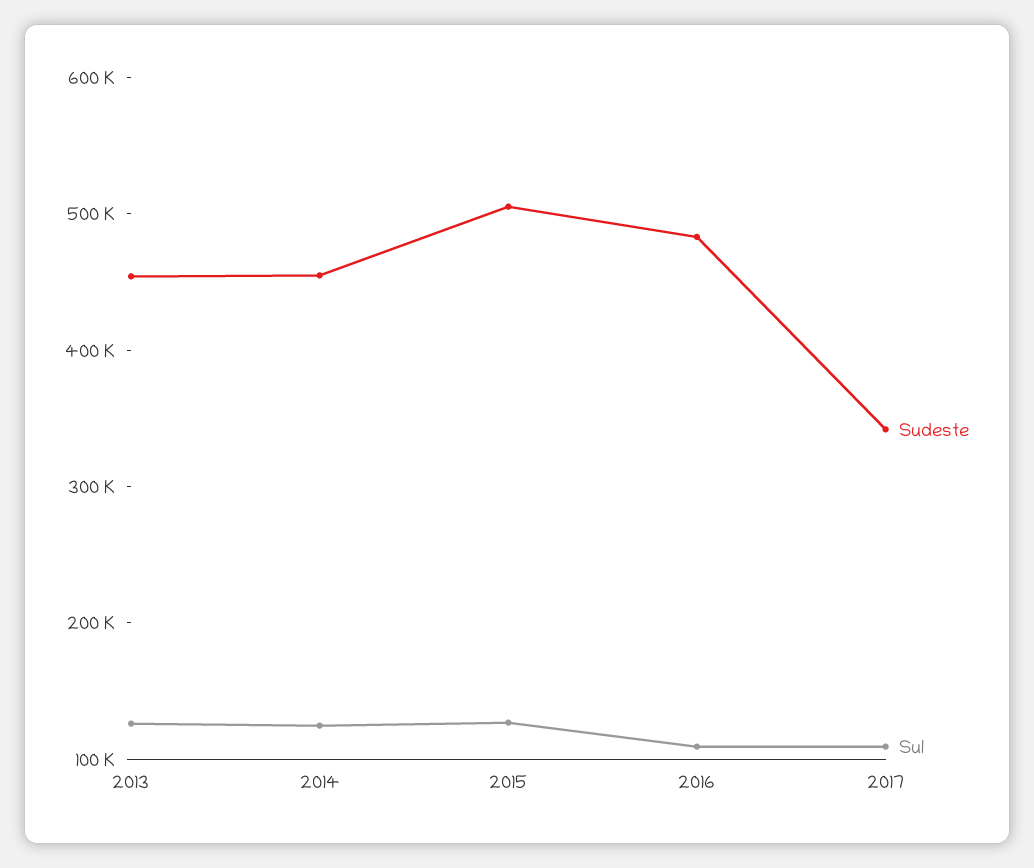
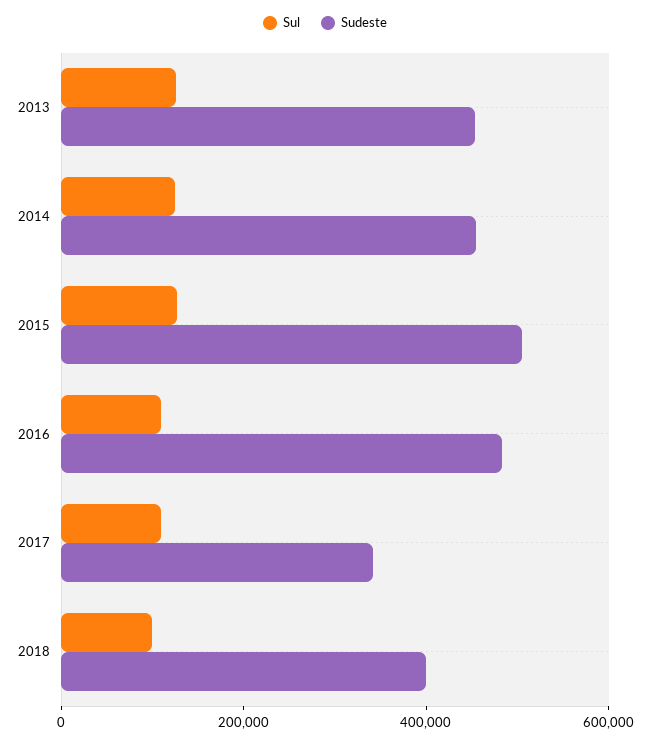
Sul, 2018: none -> 100000
Sudeste, 2018: none -> 400000

